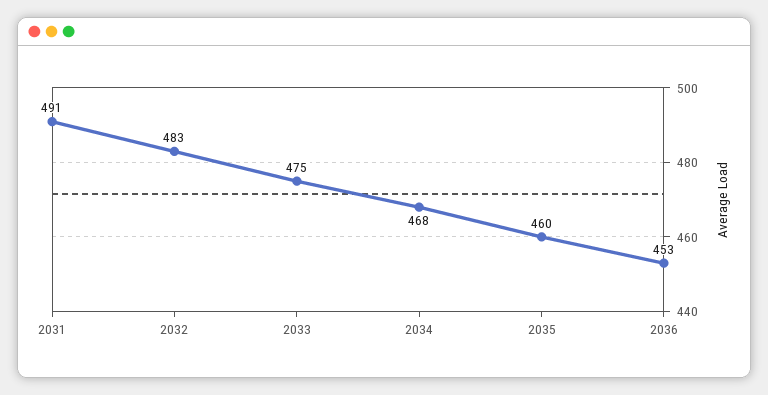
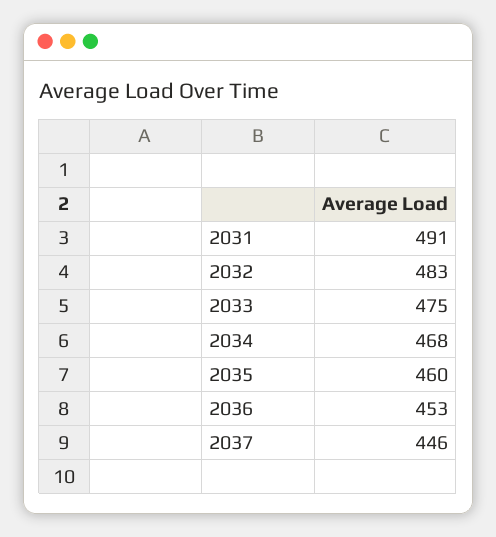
2037: none -> 446

